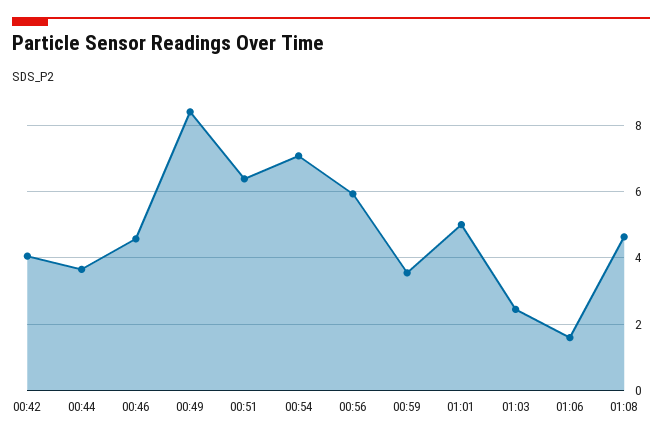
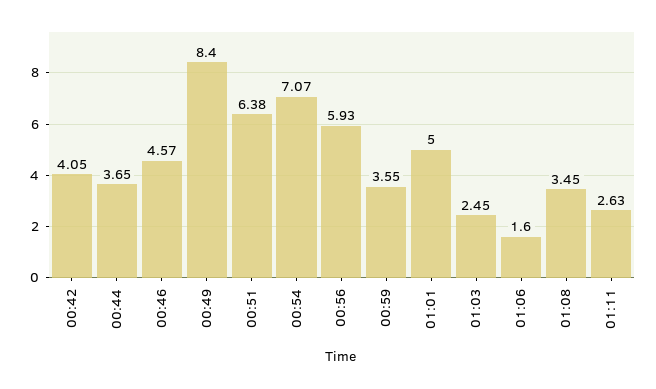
01:08: 4.6 -> 3.45
01:11: none -> 2.63

